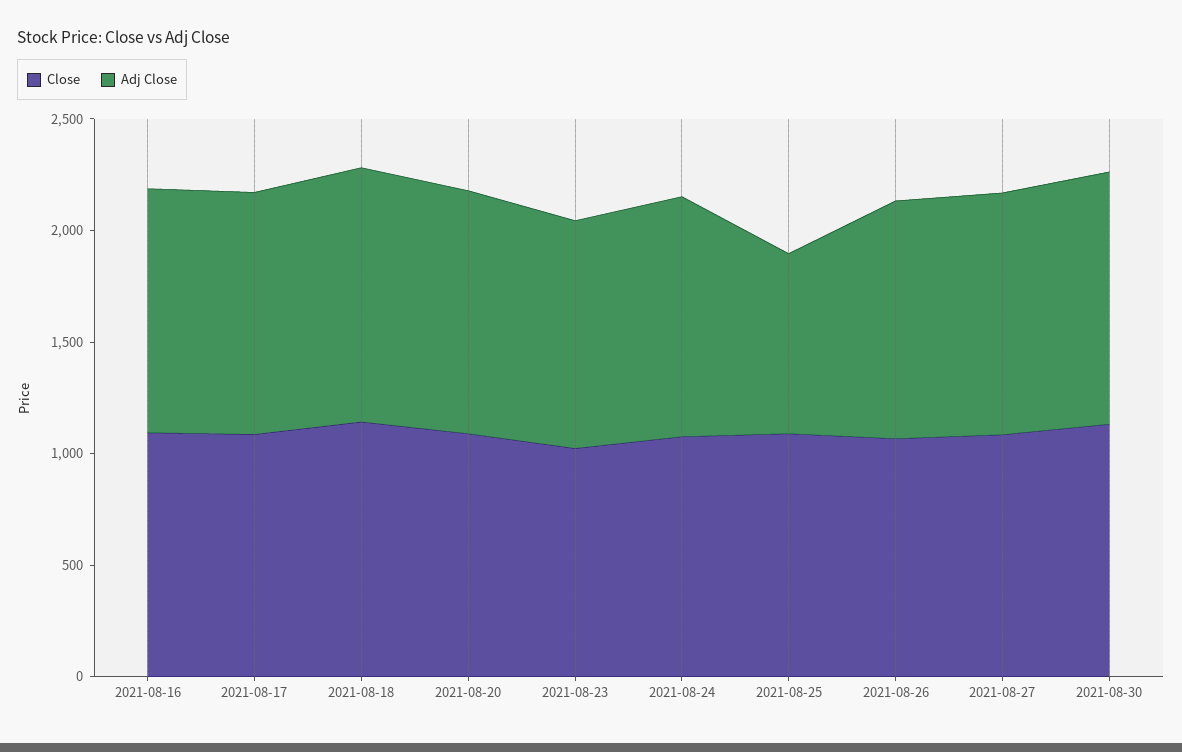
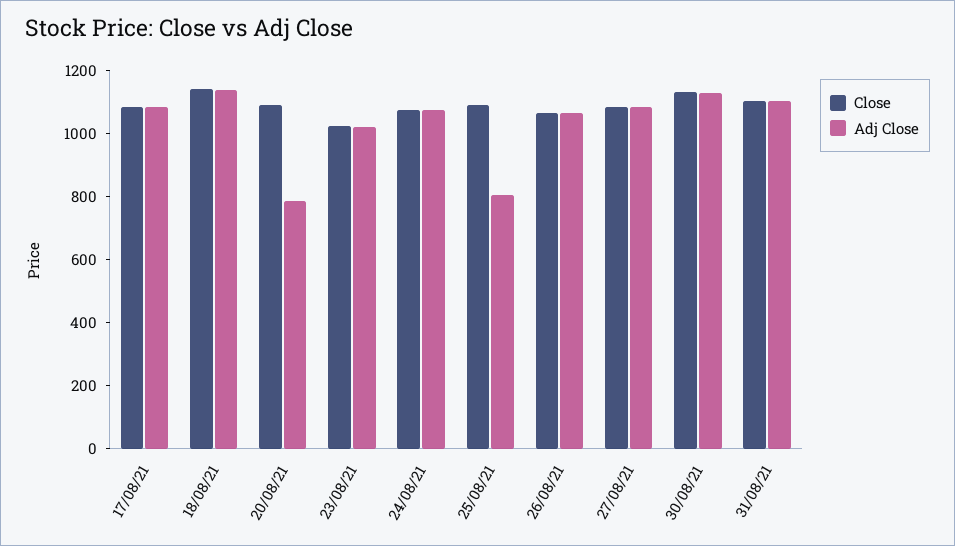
Close, 2021-08-16: 1100 -> none
Adj Close, 2021-08-16: 1100 -> none
Adj Close, 2021-08-20: 1100 -> 800
Close, 31/08/21: none -> 1100
Adj Close, 31/08/21: none -> 1100

